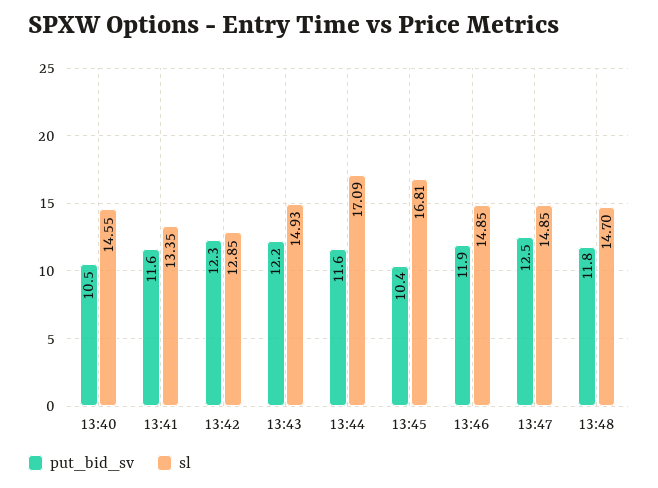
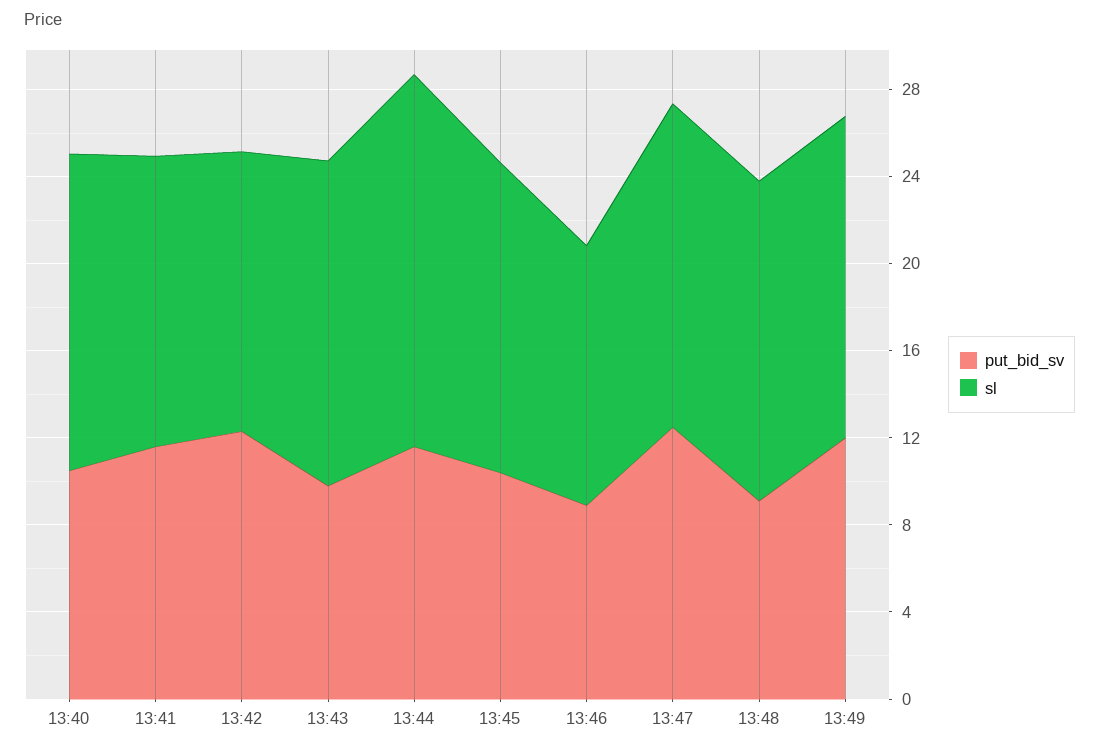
put_bid_sv, 13:43: 12.2 -> 10
sl, 13:45: 16.81 -> 14
put_bid_sv, 13:46: 11.9 -> 9
sl, 13:46: 14.85 -> 12
put_bid_sv, 13:48: 11.8 -> 9
put_bid_sv, 13:49: none -> 12
sl, 13:49: none -> 15

